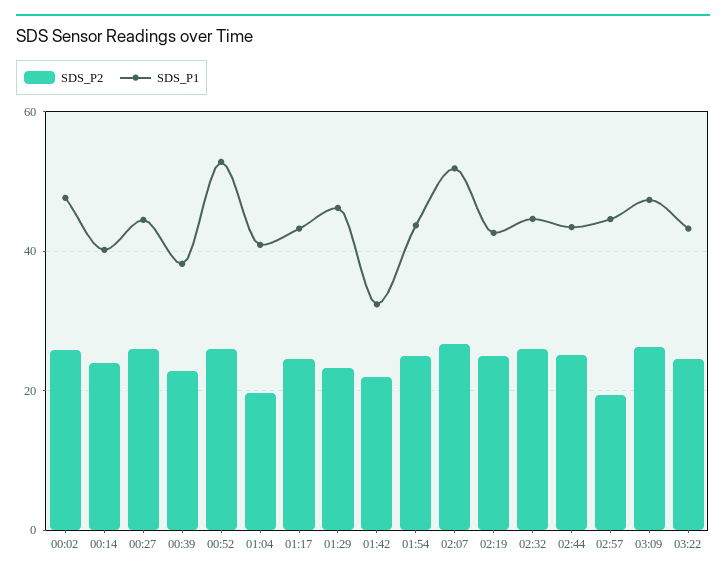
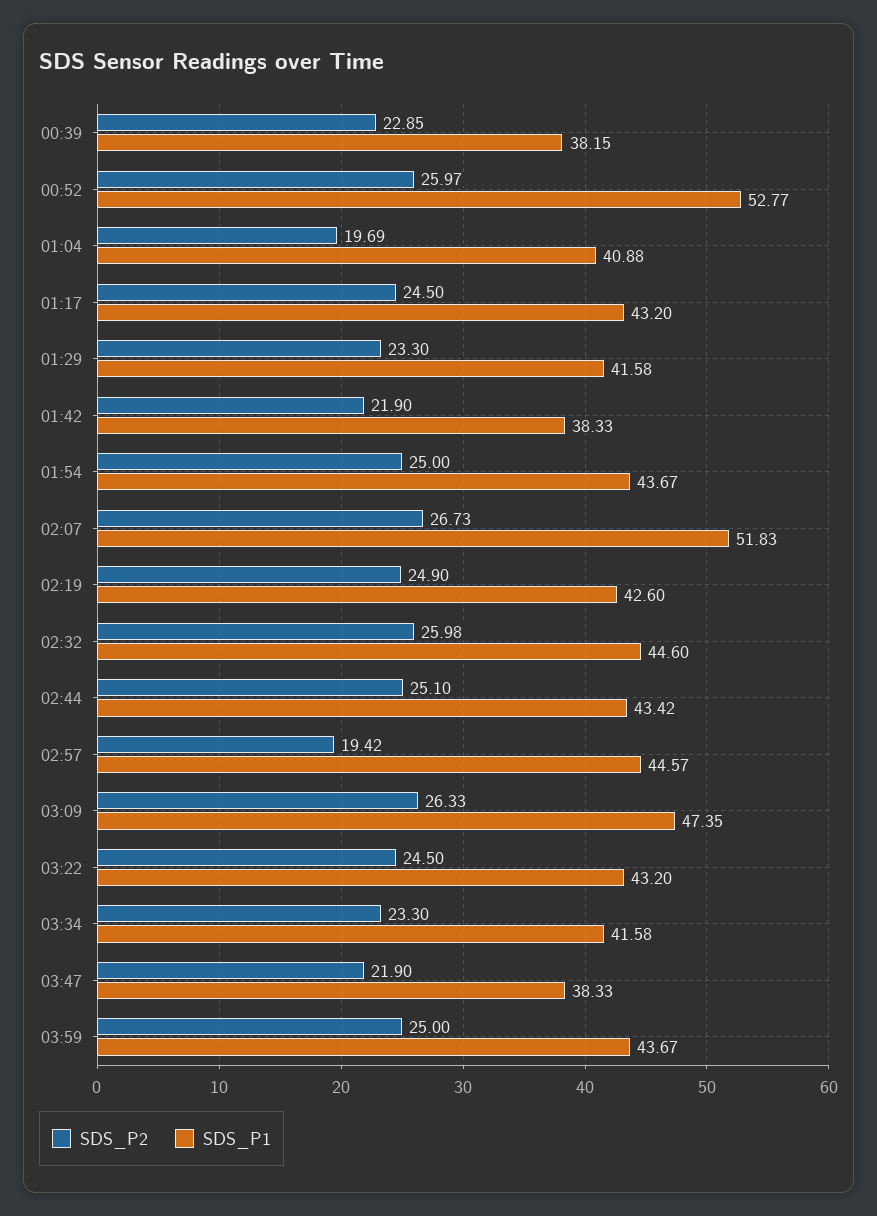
SDS_P2, 00:02: 26 -> none
SDS_P1, 00:02: 48 -> none
SDS_P2, 00:14: 24 -> none
SDS_P1, 00:14: 40 -> none
SDS_P2, 00:27: 26 -> none
SDS_P1, 00:27: 44 -> none
SDS_P1, 01:29: 46 -> 41.58
SDS_P1, 01:42: 32 -> 38.33
SDS_P2, 03:34: none -> 23.3
SDS_P1, 03:34: none -> 41.58
SDS_P2, 03:47: none -> 21.9
SDS_P1, 03:47: none -> 38.33
SDS_P2, 03:59: none -> 25
SDS_P1, 03:59: none -> 43.67

